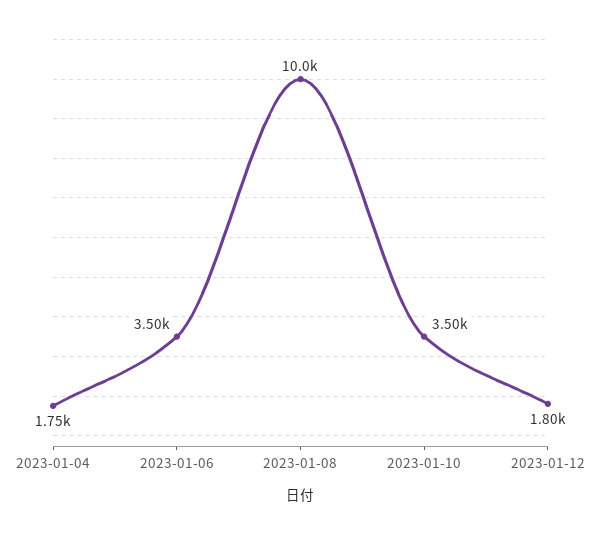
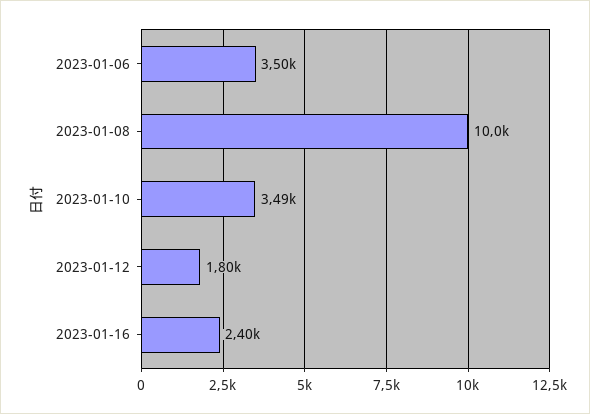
2023-01-04: 1750 -> none
2023-01-10: 3500 -> 3490
2023-01-16: none -> 2400

